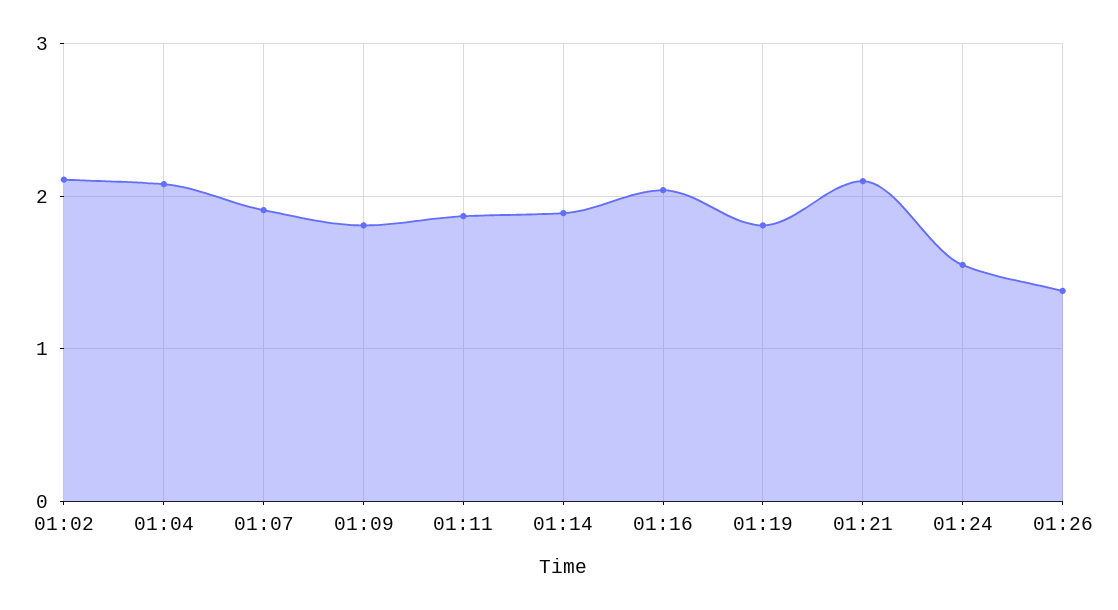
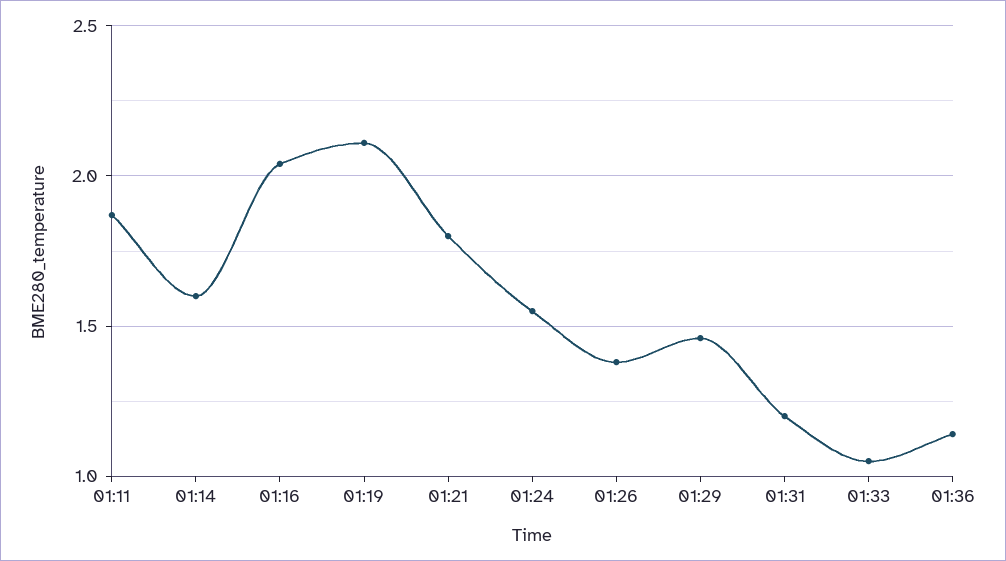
01:02: 2.1 -> none
01:04: 2.1 -> none
01:07: 1.9 -> none
01:09: 1.8 -> none
01:14: 1.9 -> 1.6
01:19: 1.8 -> 2.1
01:21: 2.1 -> 1.8
01:29: none -> 1.45
01:31: none -> 1.2
01:33: none -> 1.05
01:36: none -> 1.15

